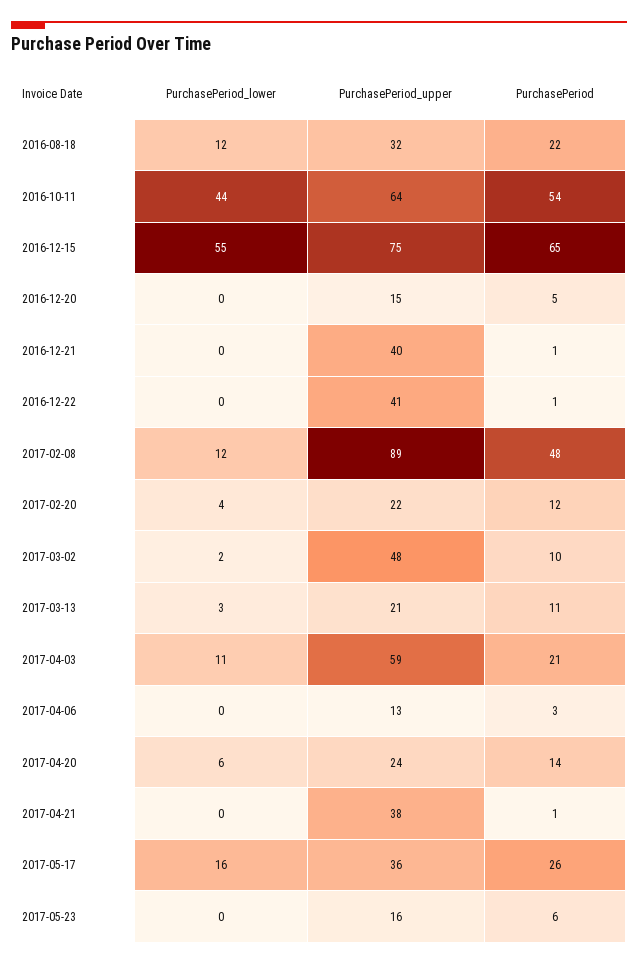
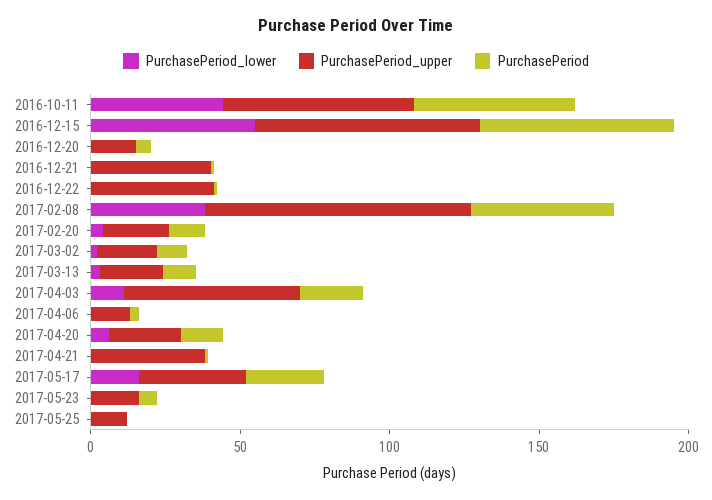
PurchasePeriod_lower, 2016-08-18: 12 -> none
PurchasePeriod_upper, 2016-08-18: 32 -> none
PurchasePeriod, 2016-08-18: 22 -> none
PurchasePeriod_lower, 2017-02-08: 12 -> 40
PurchasePeriod_upper, 2017-03-02: 48 -> 20
PurchasePeriod_lower, 2017-05-25: none -> 0
PurchasePeriod_upper, 2017-05-25: none -> 10
PurchasePeriod, 2017-05-25: none -> 0

